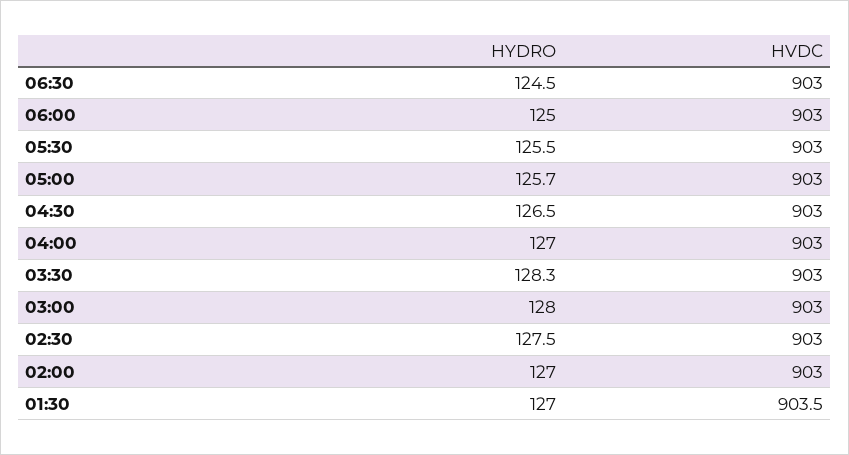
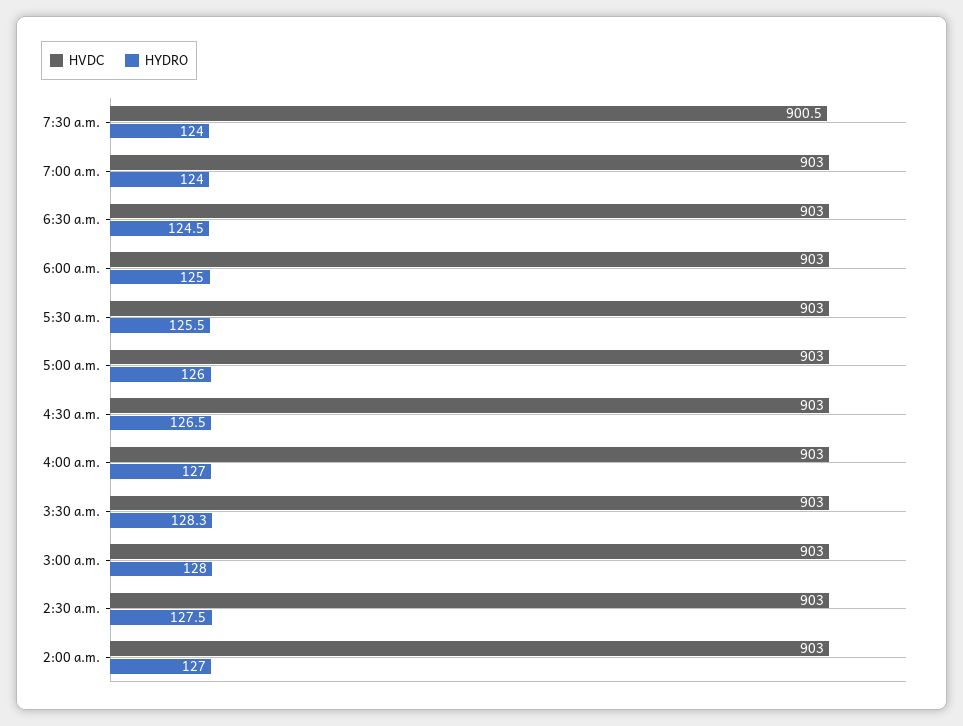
HYDRO, 05:00: 125.7 -> 126
HYDRO, 01:30: 127 -> none
HVDC, 01:30: 903.5 -> none
HVDC, 7:30 a.m.: none -> 900.5
HYDRO, 7:30 a.m.: none -> 124
HVDC, 7:00 a.m.: none -> 903
HYDRO, 7:00 a.m.: none -> 124

